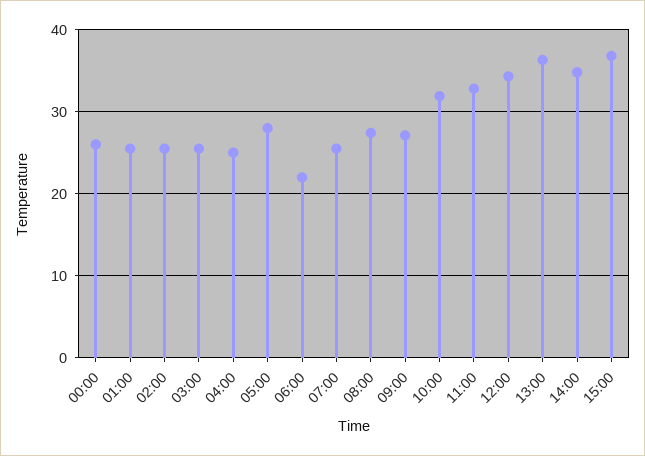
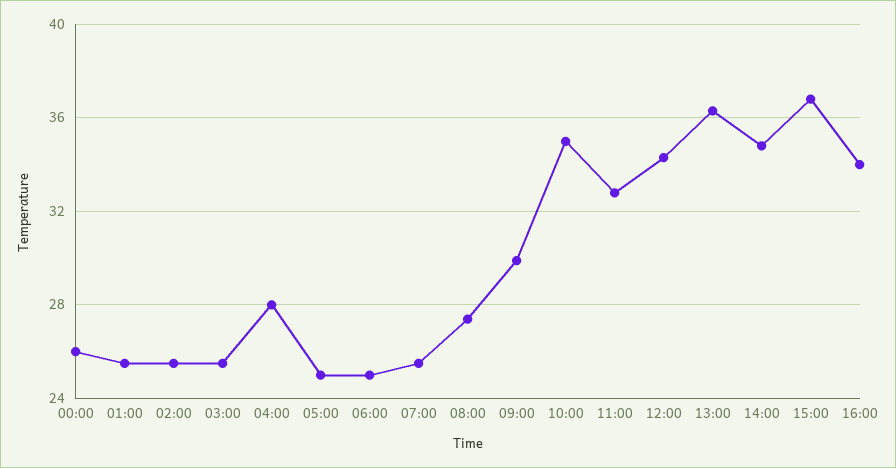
04:00: 25 -> 28
05:00: 28 -> 25
06:00: 22 -> 25
09:00: 27 -> 30
10:00: 32 -> 35
16:00: none -> 34

